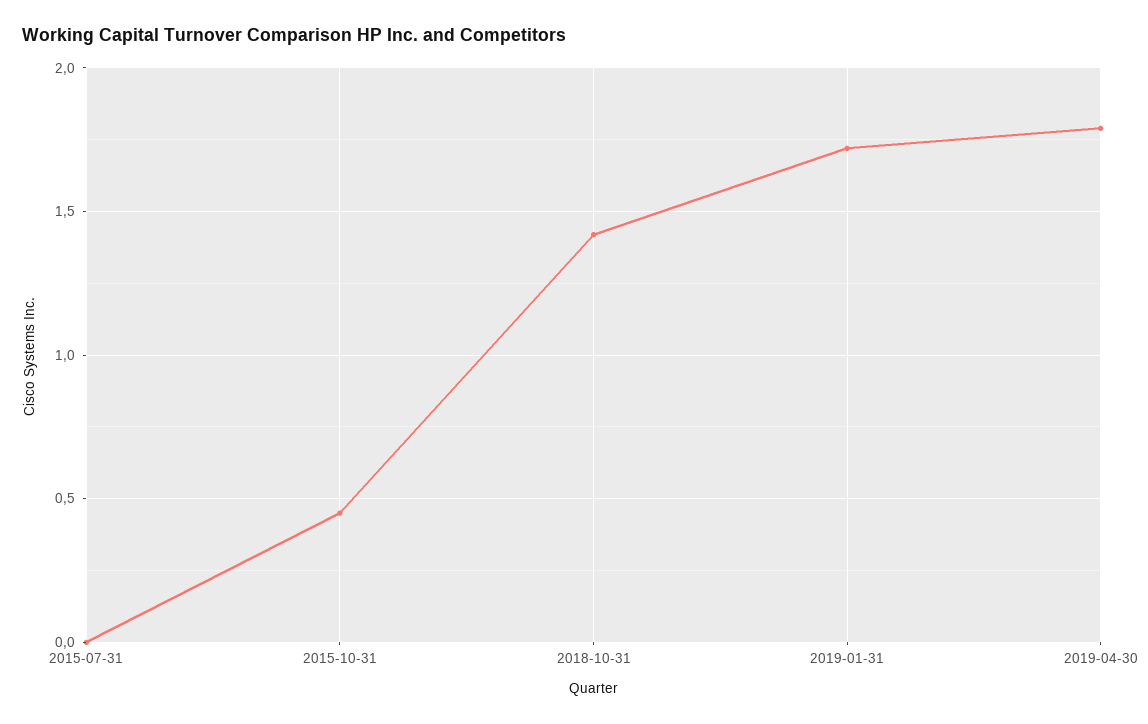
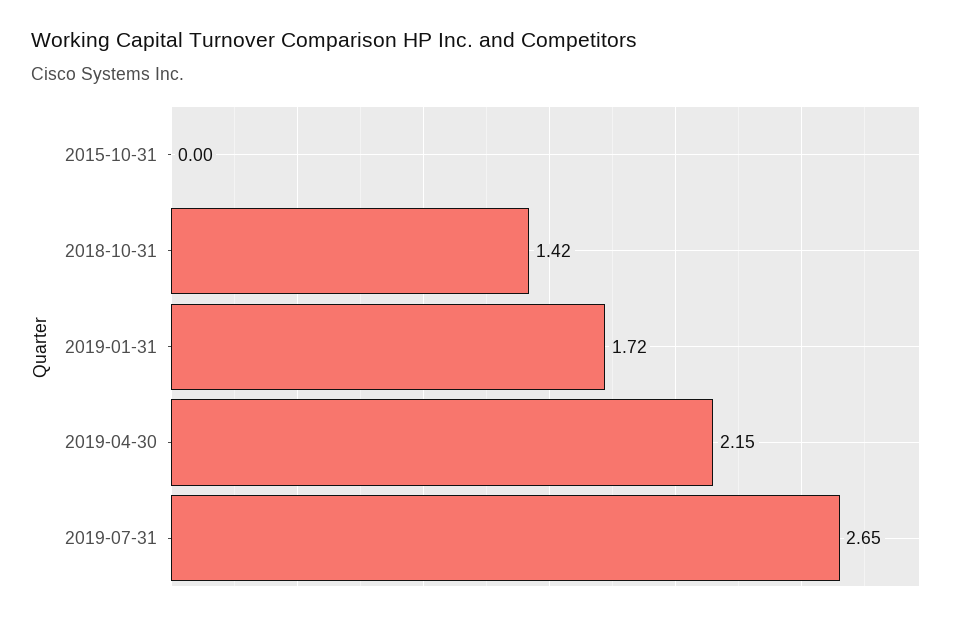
2015-07-31: 0 -> none
2015-10-31: 0.45 -> 0
2019-04-30: 1.8 -> 2.15
2019-07-31: none -> 2.65

